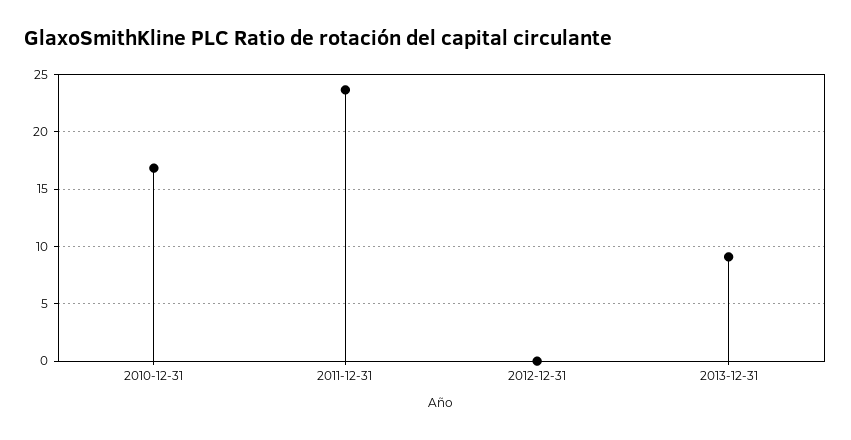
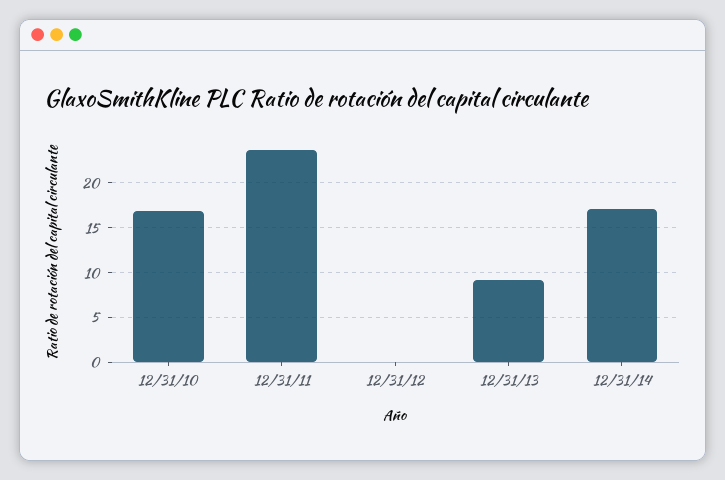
12/31/14: none -> 17

